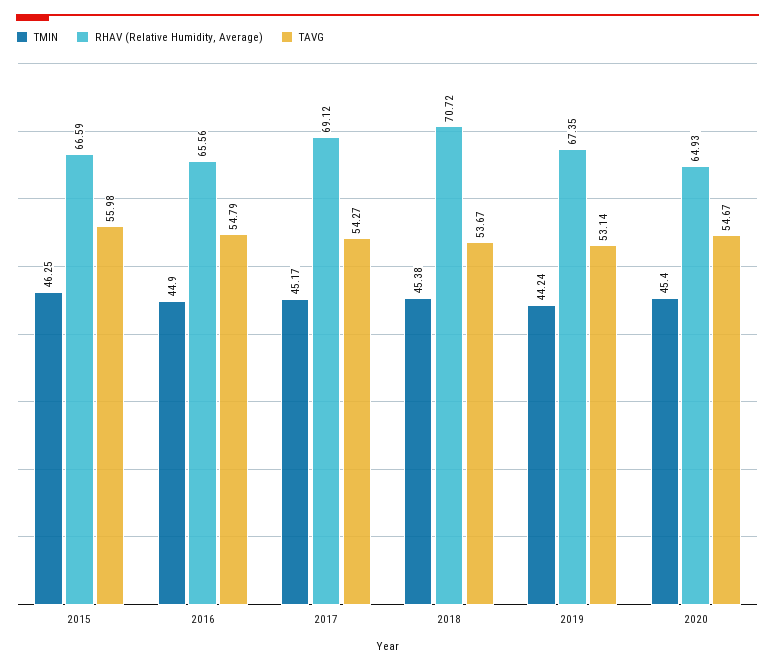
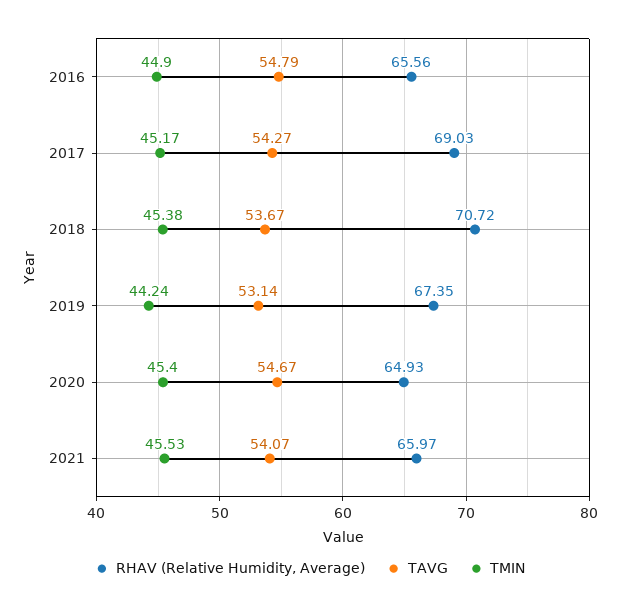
TMIN, 2015: 46.25 -> none
RHAV (Relative Humidity, Average), 2015: 66.59 -> none
TAVG, 2015: 55.98 -> none
RHAV (Relative Humidity, Average), 2017: 69.12 -> 69.03
RHAV (Relative Humidity, Average), 2021: none -> 65.97
TAVG, 2021: none -> 54.07
TMIN, 2021: none -> 45.53

